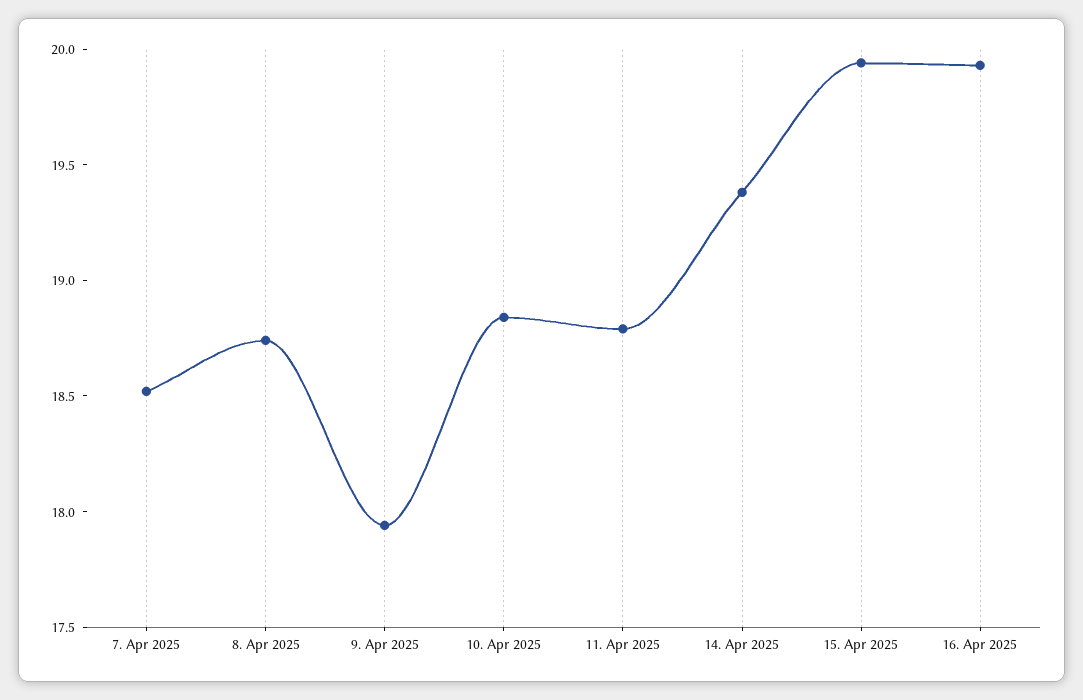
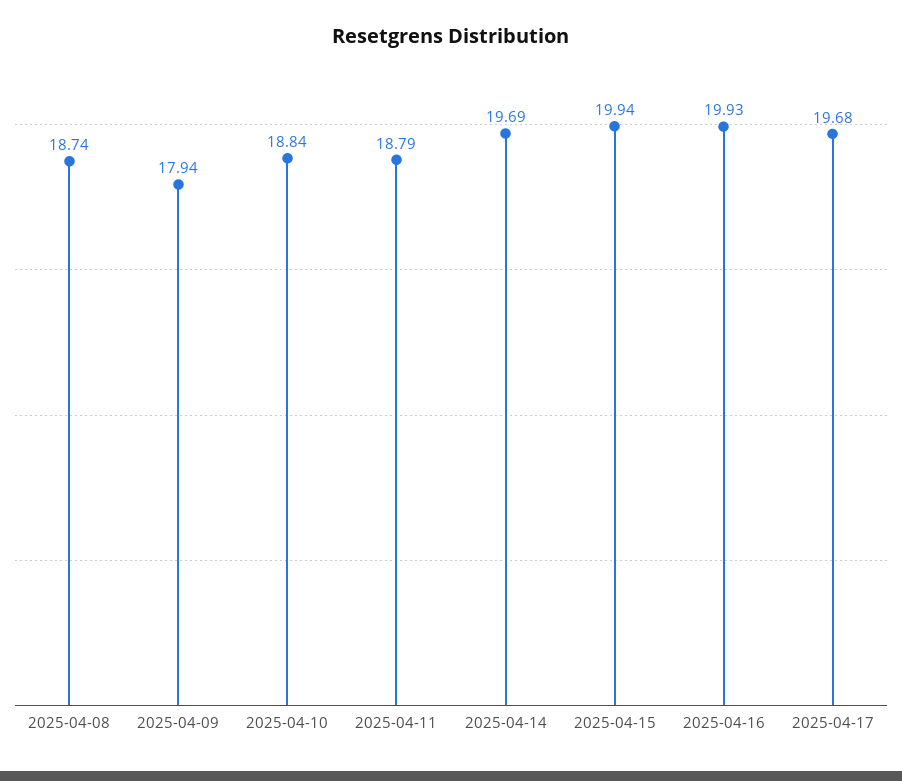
7. Apr 2025: 18.5 -> none
14. Apr 2025: 19.4 -> 19.69
2025-04-17: none -> 19.68

